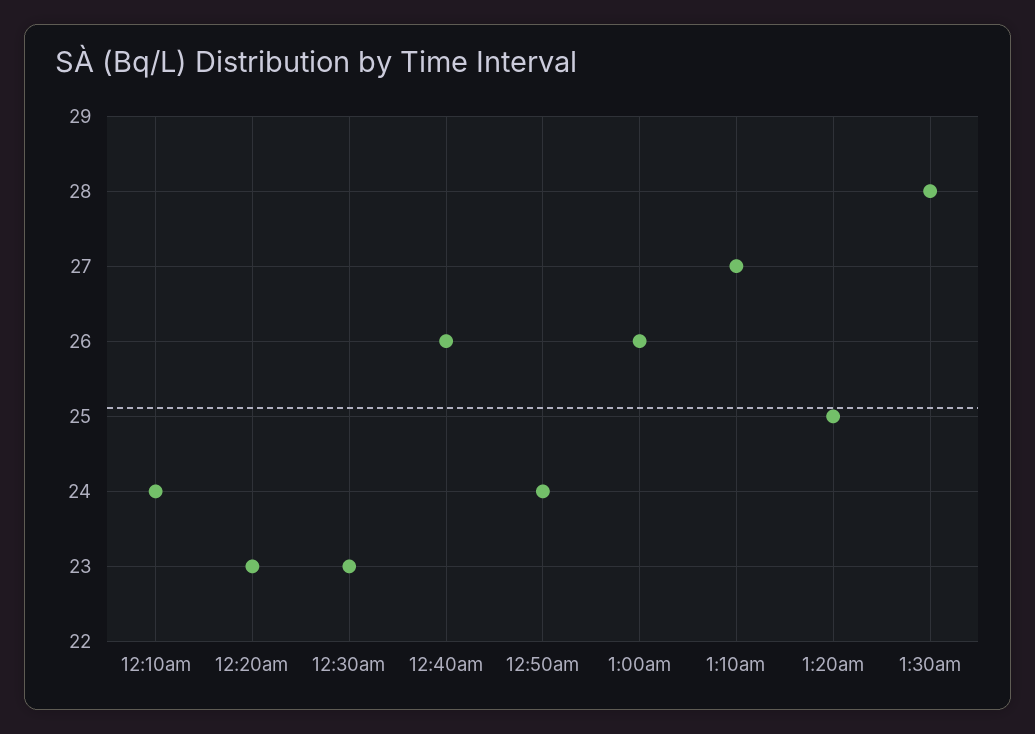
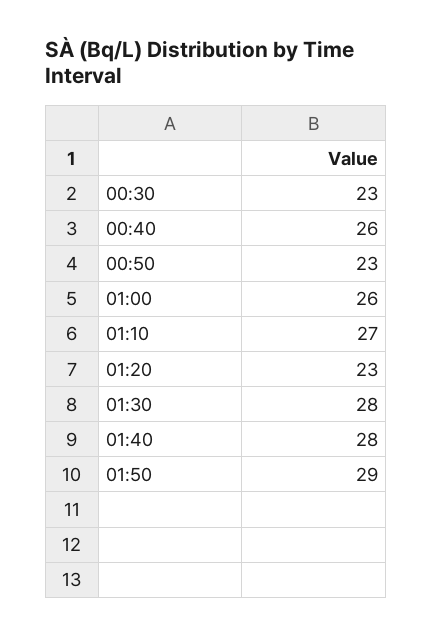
12:10am: 24 -> none
12:20am: 23 -> none
12:50am: 24 -> 23
1:20am: 25 -> 23
01:40: none -> 28
01:50: none -> 29

